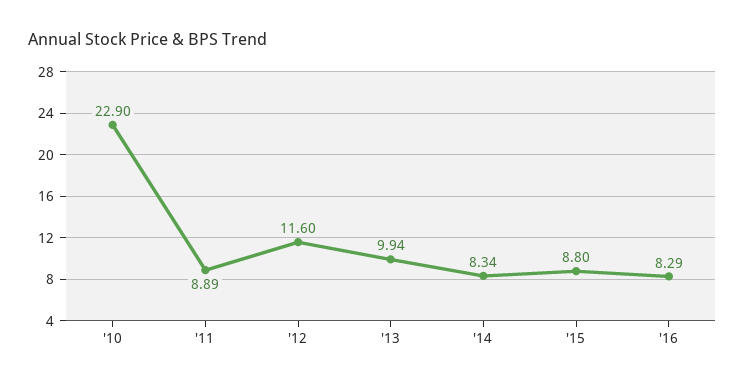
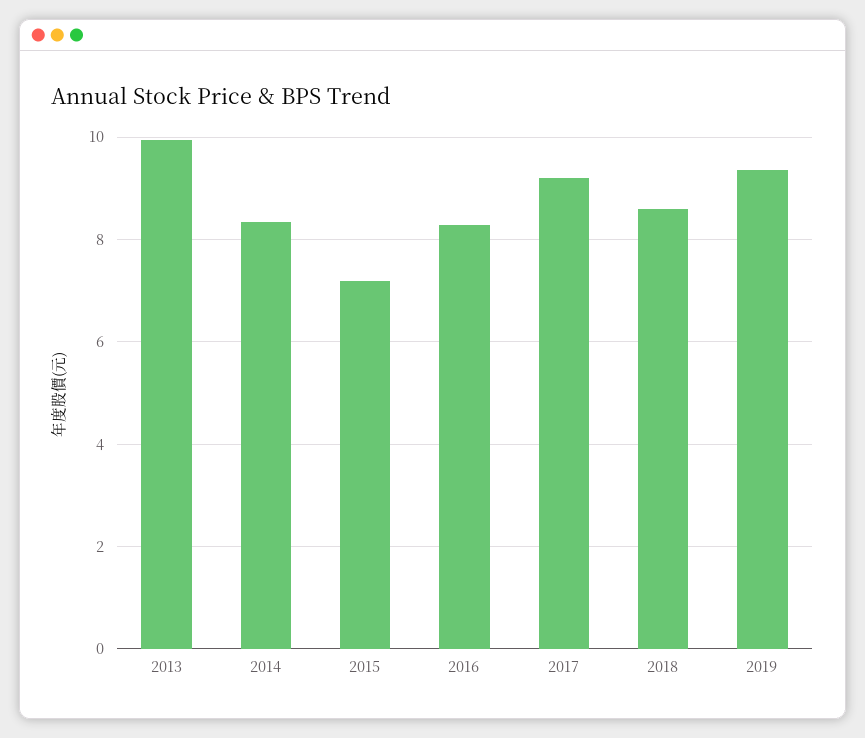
'10: 22.9 -> none
'11: 8.89 -> none
'12: 11.6 -> none
'15: 8.8 -> 7.2
2017: none -> 9.2
2018: none -> 8.6
2019: none -> 9.4

